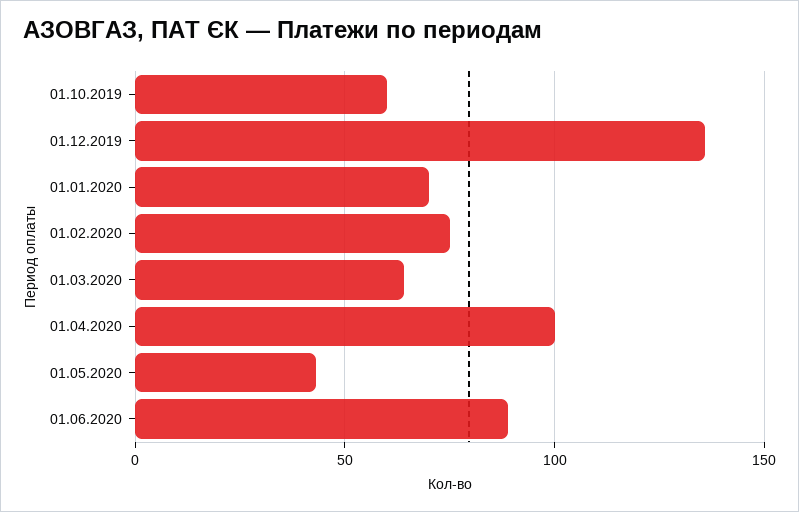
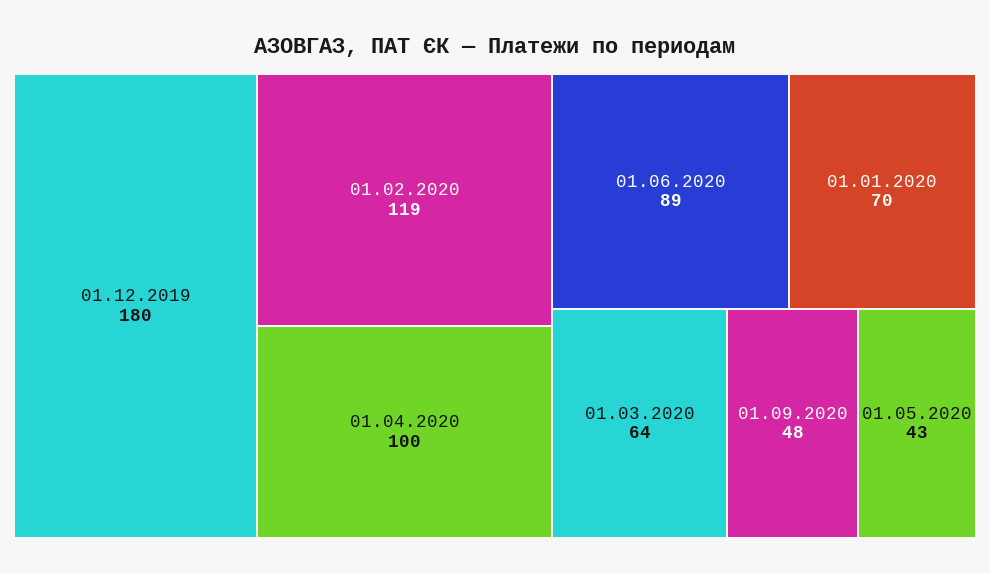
01.10.2019: 60 -> none
01.12.2019: 135 -> 180
01.02.2020: 75 -> 119
01.09.2020: none -> 48

